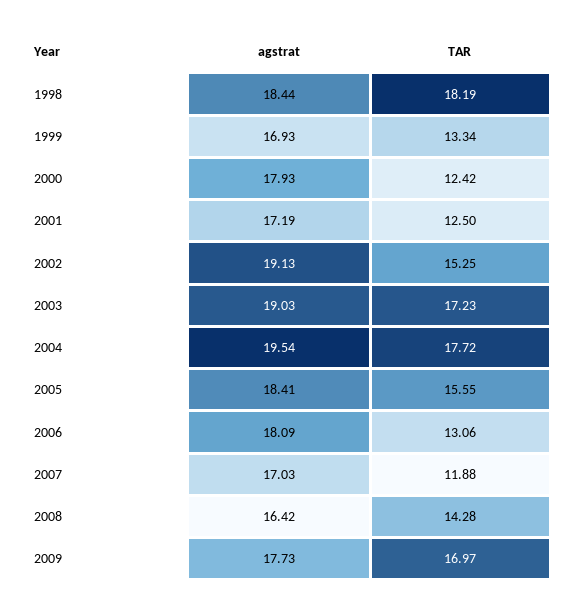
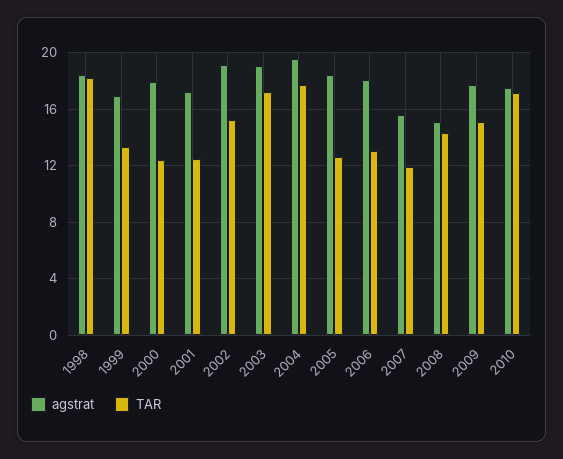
TAR, 2005: 15.55 -> 12.5
agstrat, 2007: 17.03 -> 15.5
agstrat, 2008: 16.42 -> 15
TAR, 2009: 16.97 -> 15
agstrat, 2010: none -> 17.5
TAR, 2010: none -> 17

